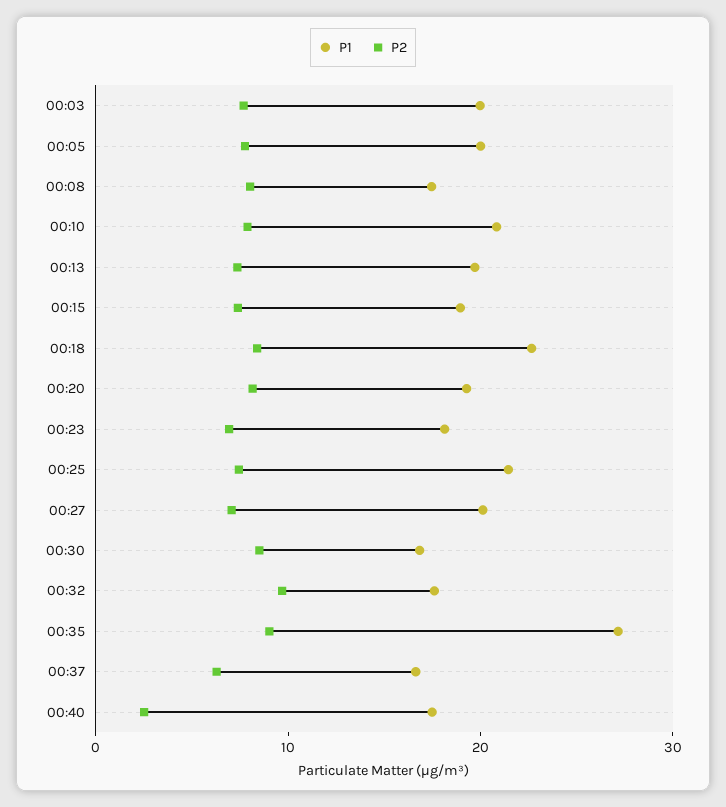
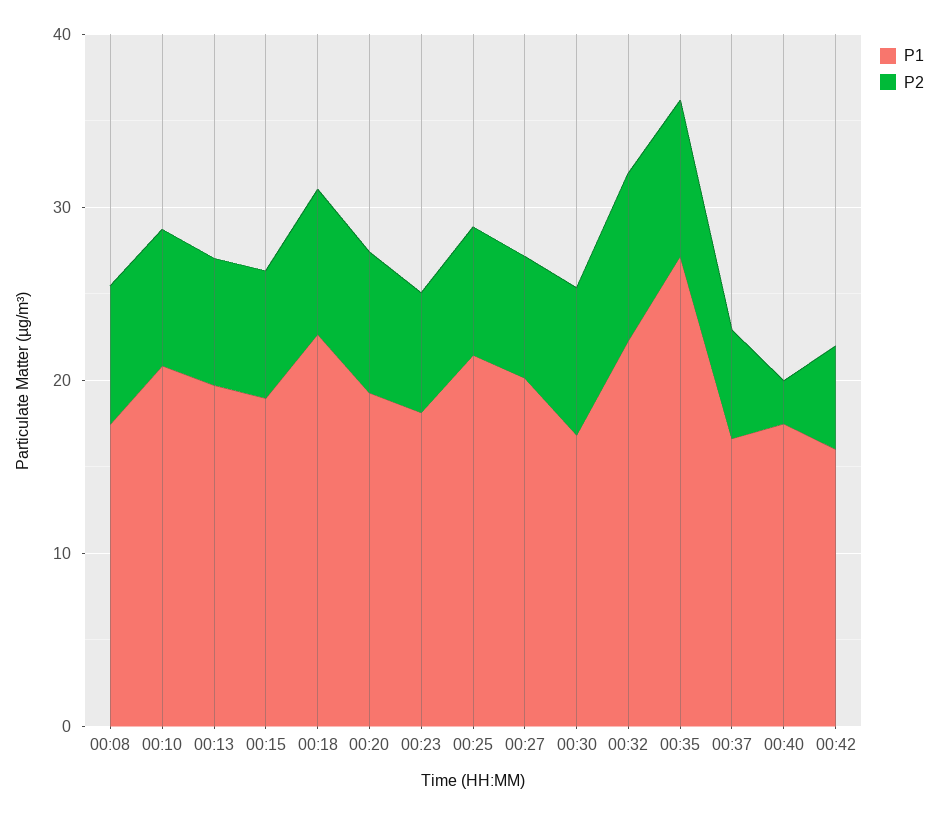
P1, 00:03: 20 -> none
P2, 00:03: 8 -> none
P1, 00:05: 20 -> none
P2, 00:05: 8 -> none
P1, 00:32: 18 -> 22
P1, 00:42: none -> 16
P2, 00:42: none -> 6

